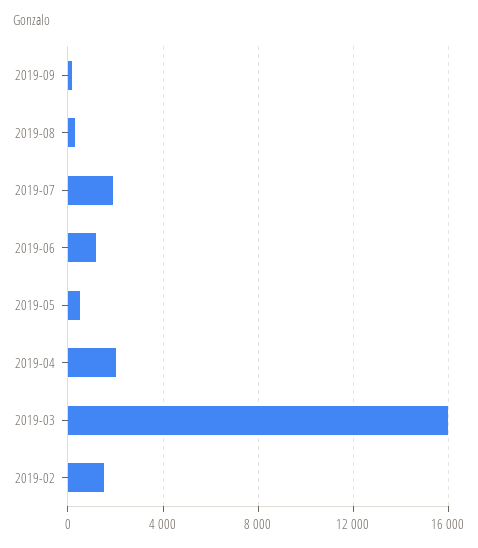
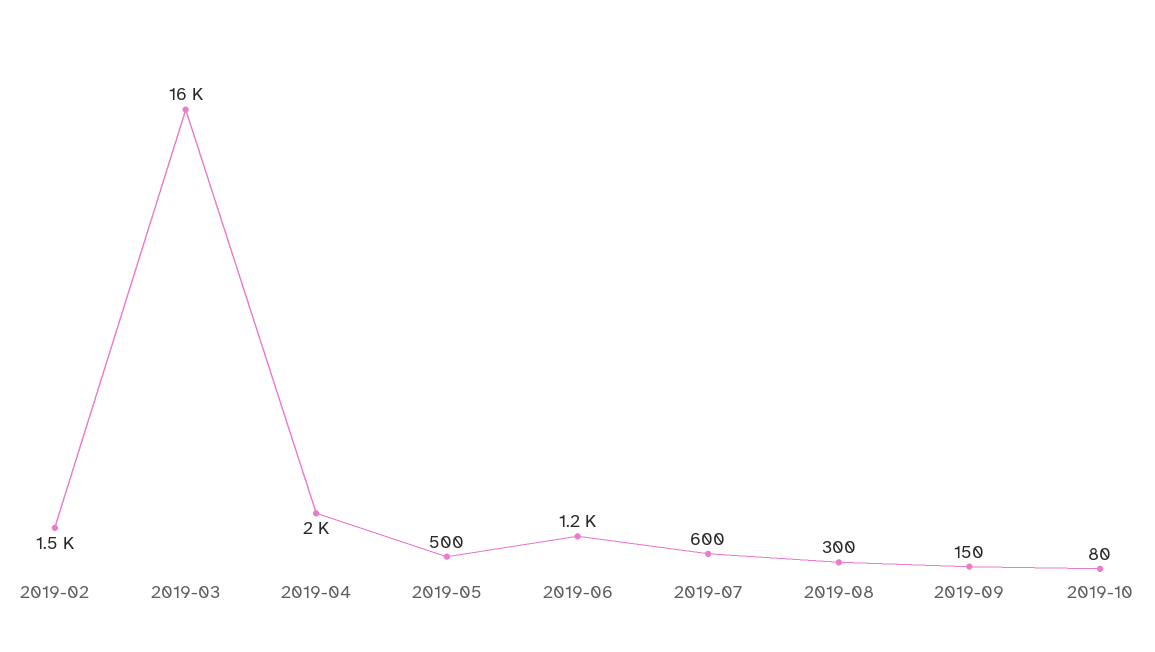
2019-07: 2000 -> 600
2019-10: none -> 80

